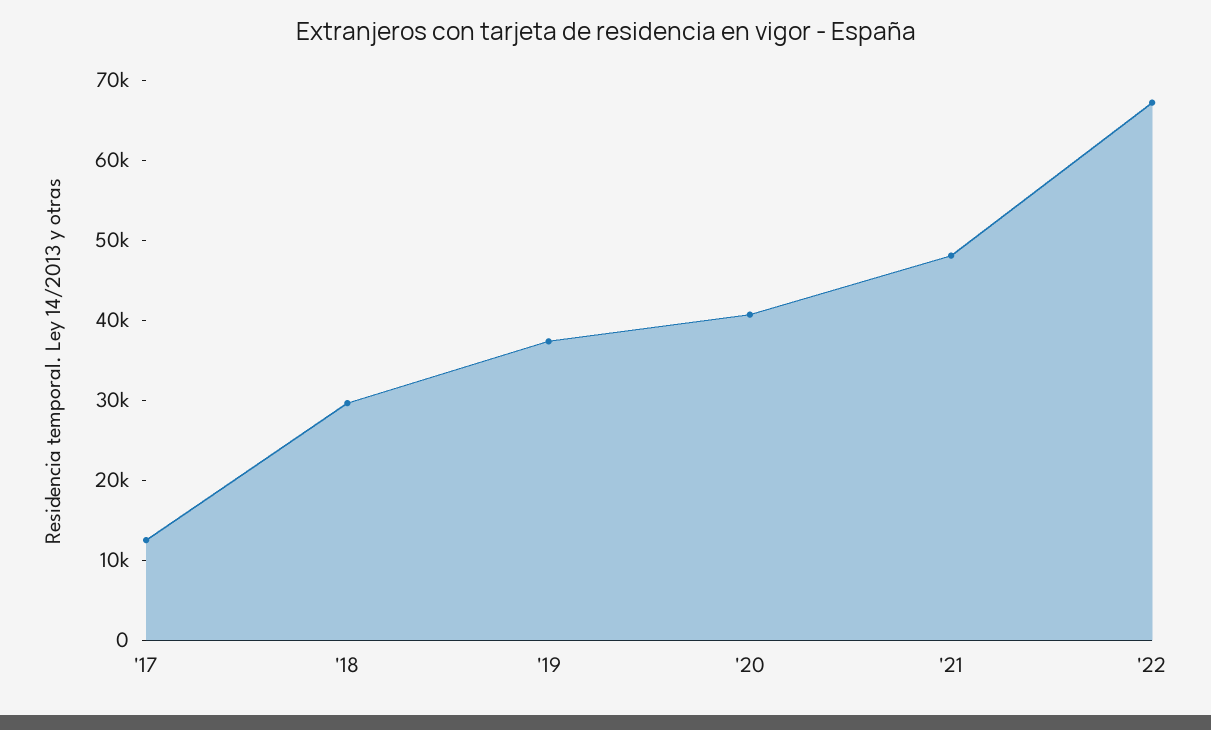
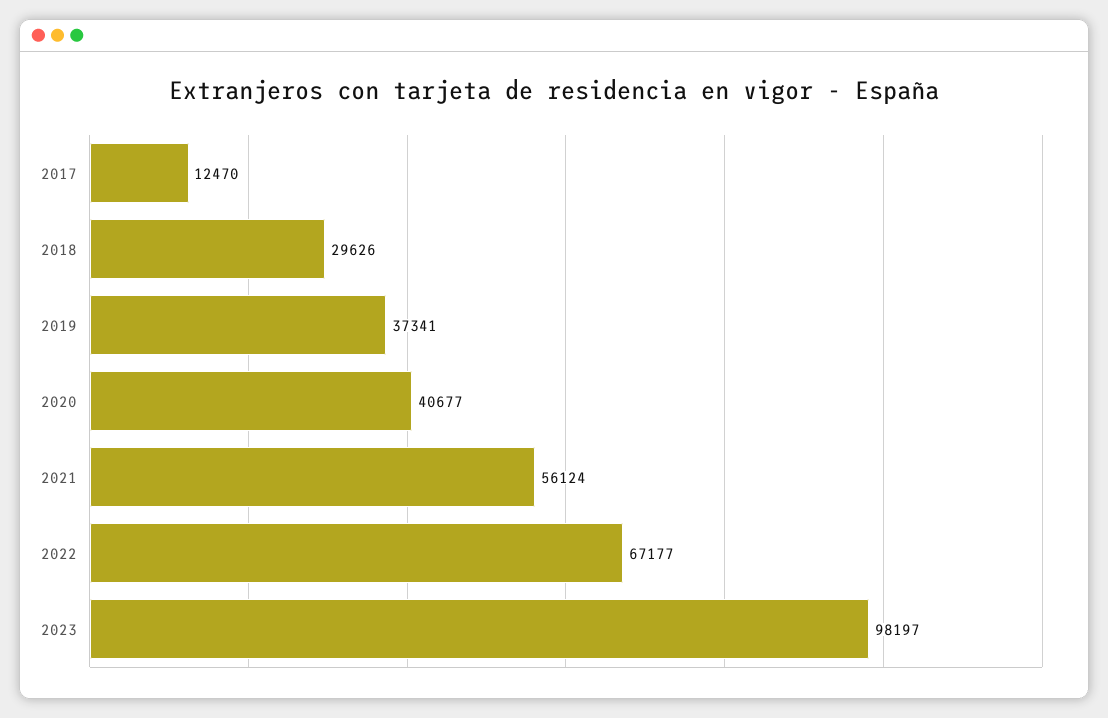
'21: 48000 -> 56124
2023: none -> 98197

